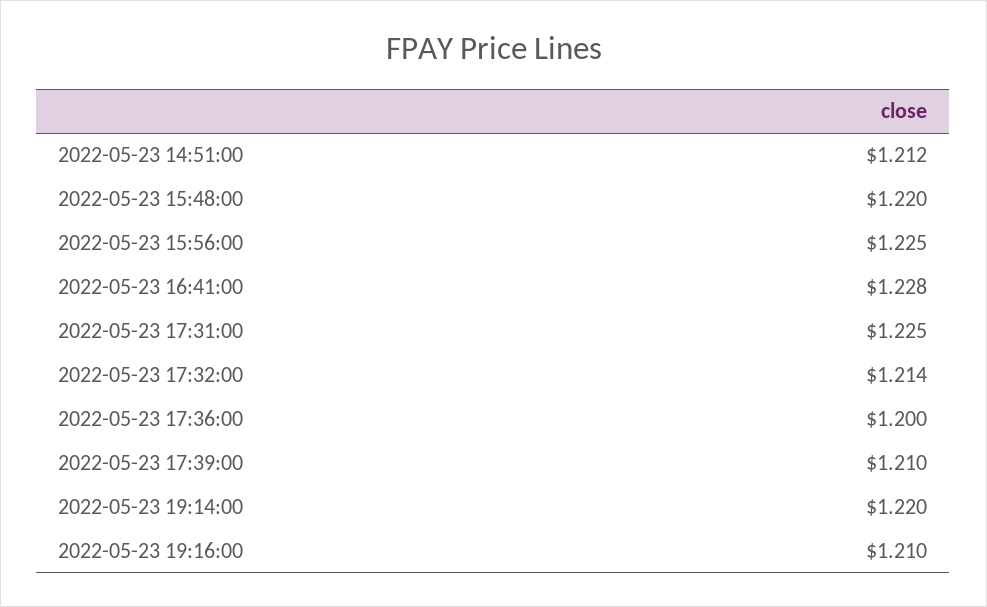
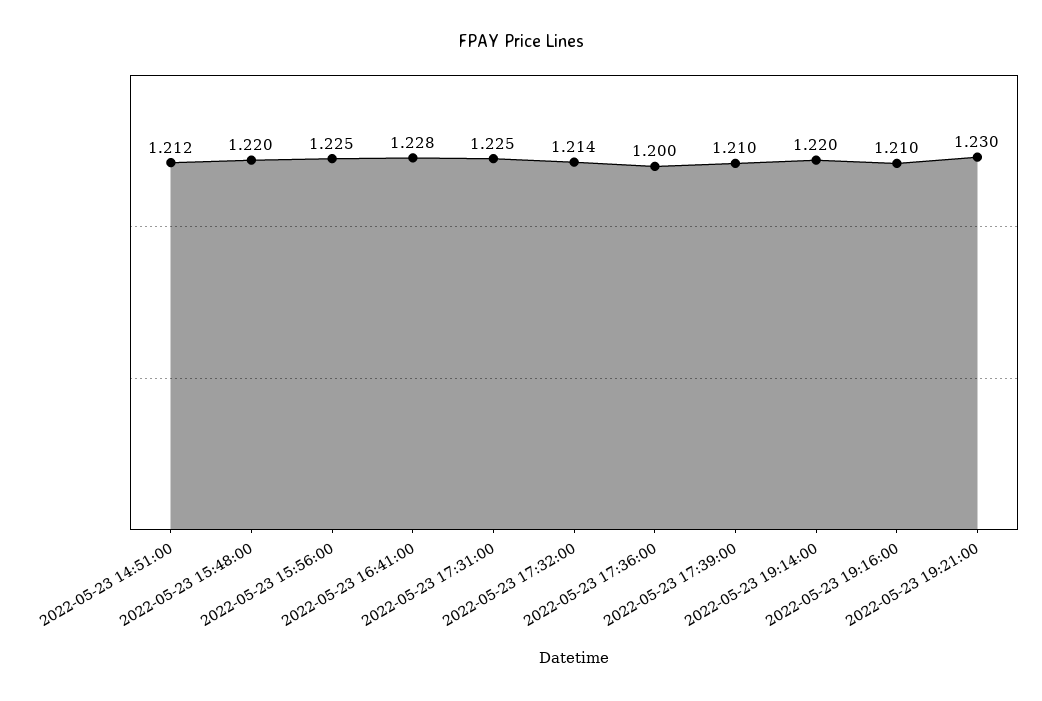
2022-05-23 19:21:00: none -> 1.23

